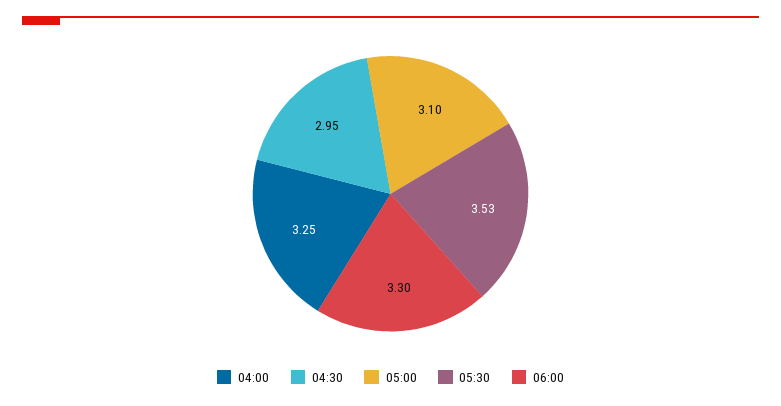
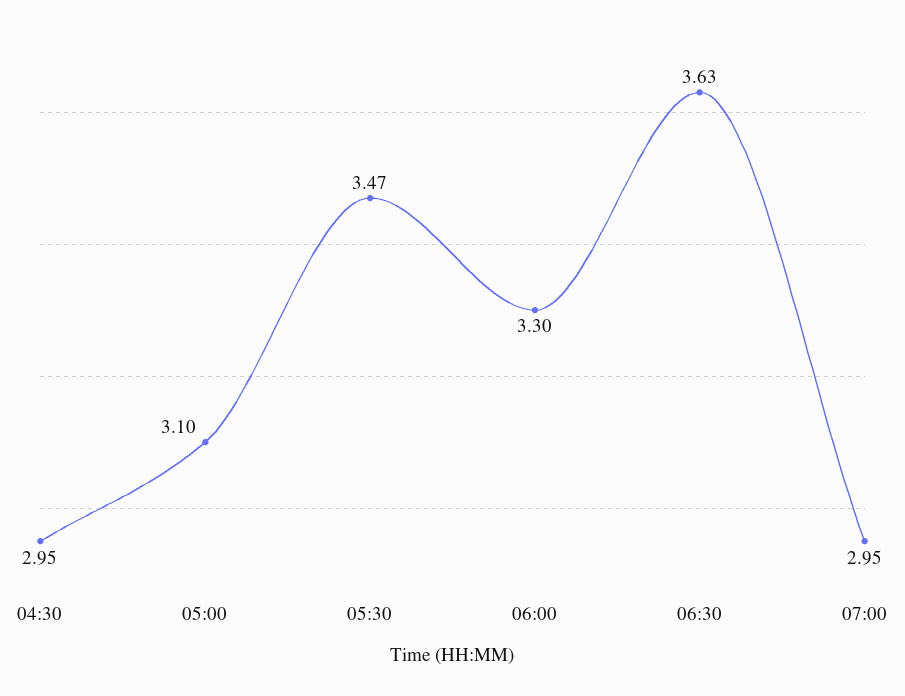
04:00: 3.25 -> none
05:30: 3.53 -> 3.47
06:30: none -> 3.63
07:00: none -> 2.95

